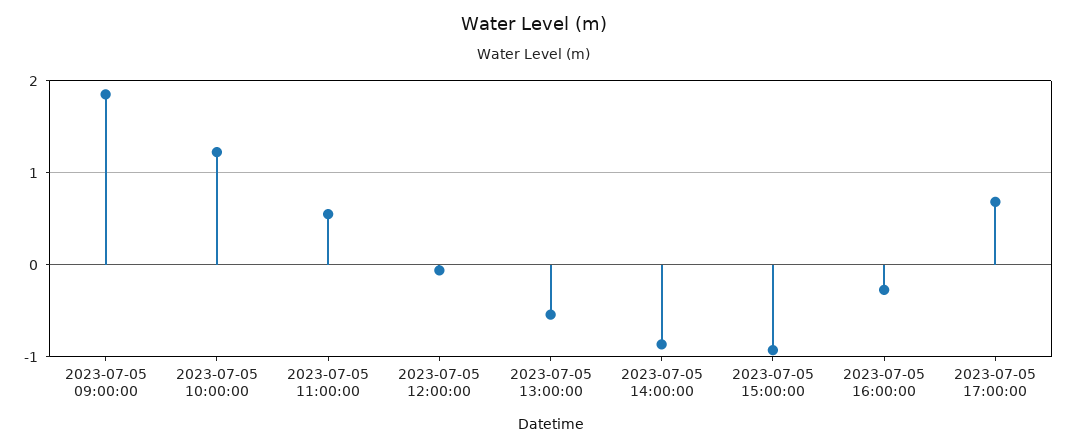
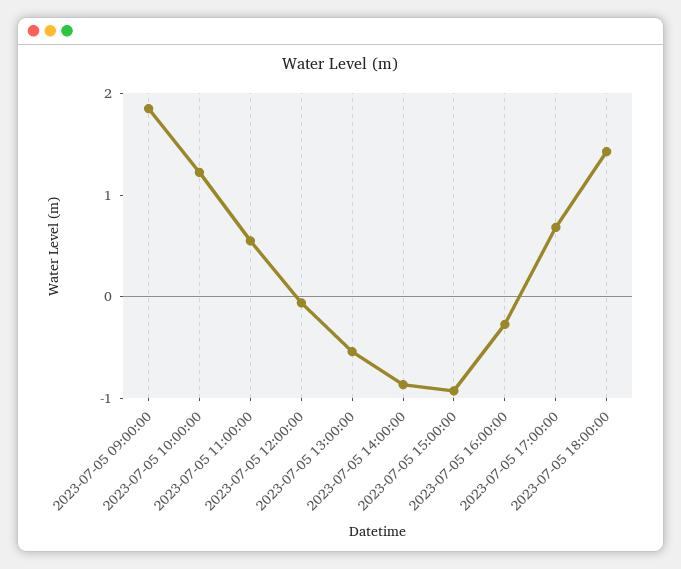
2023-07-05 18:00:00: none -> 1.4

